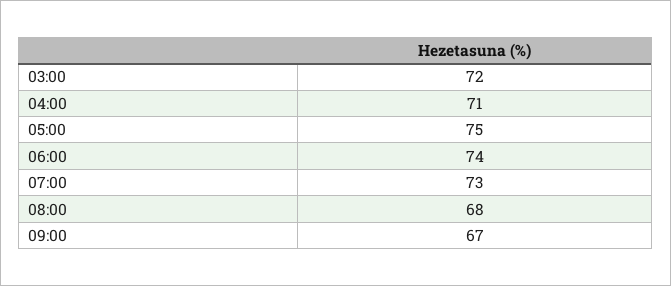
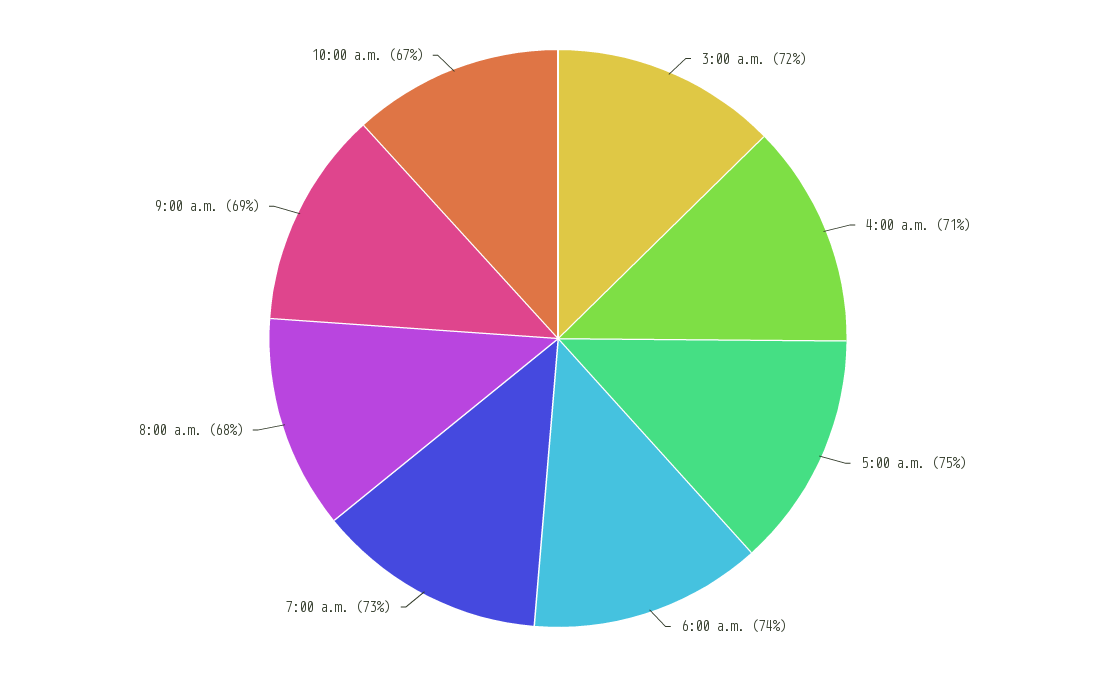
09:00: 67 -> 69
10:00 a.m.: none -> 67

